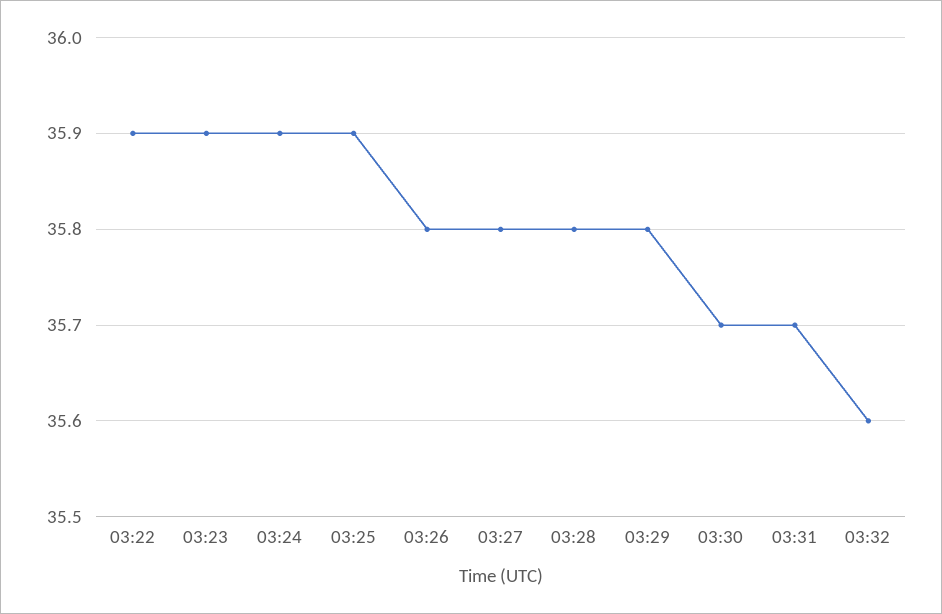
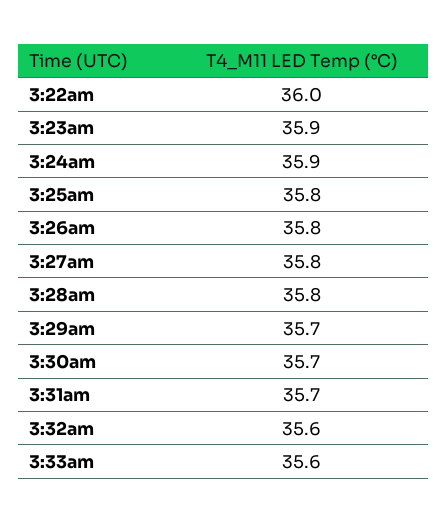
03:22: 35.9 -> 36
03:25: 35.9 -> 35.8
03:29: 35.8 -> 35.7
3:33am: none -> 35.6

